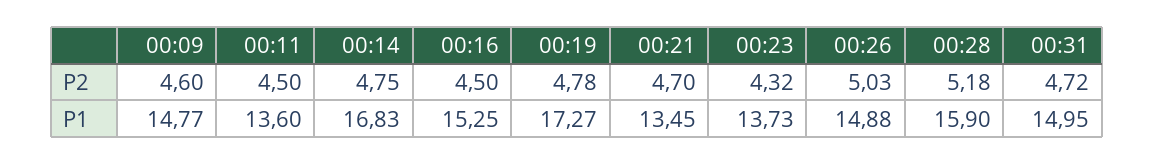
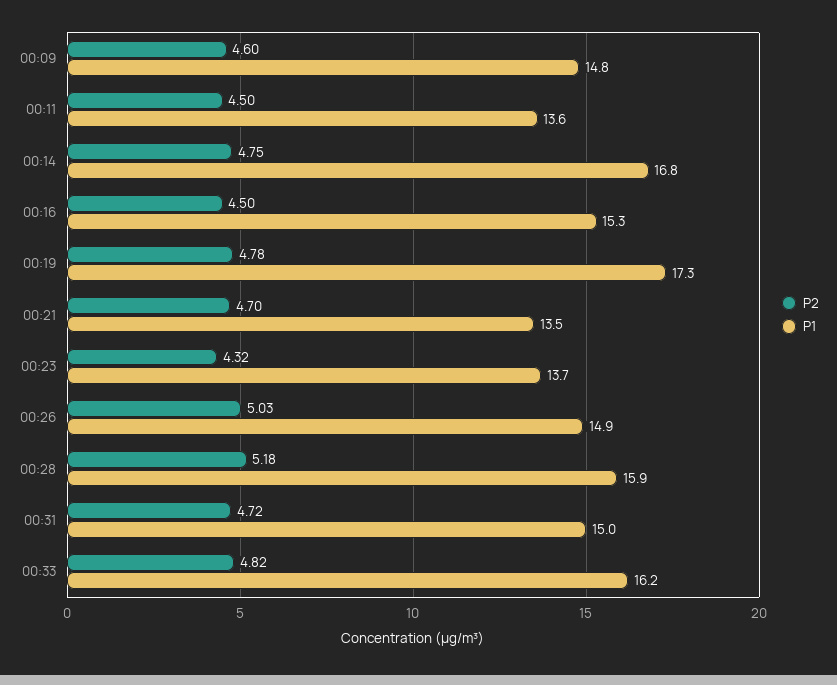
P2, 00:33: none -> 4.82
P1, 00:33: none -> 16.2

